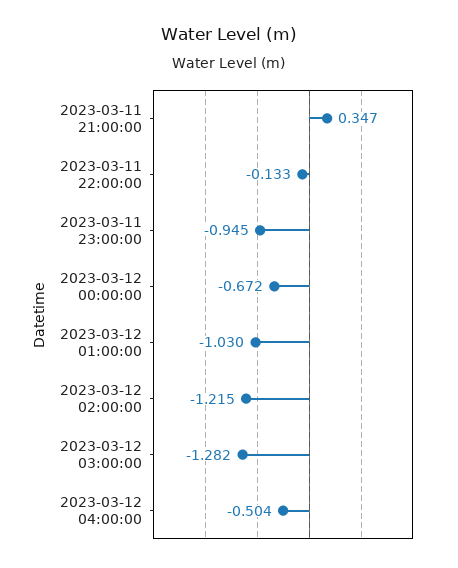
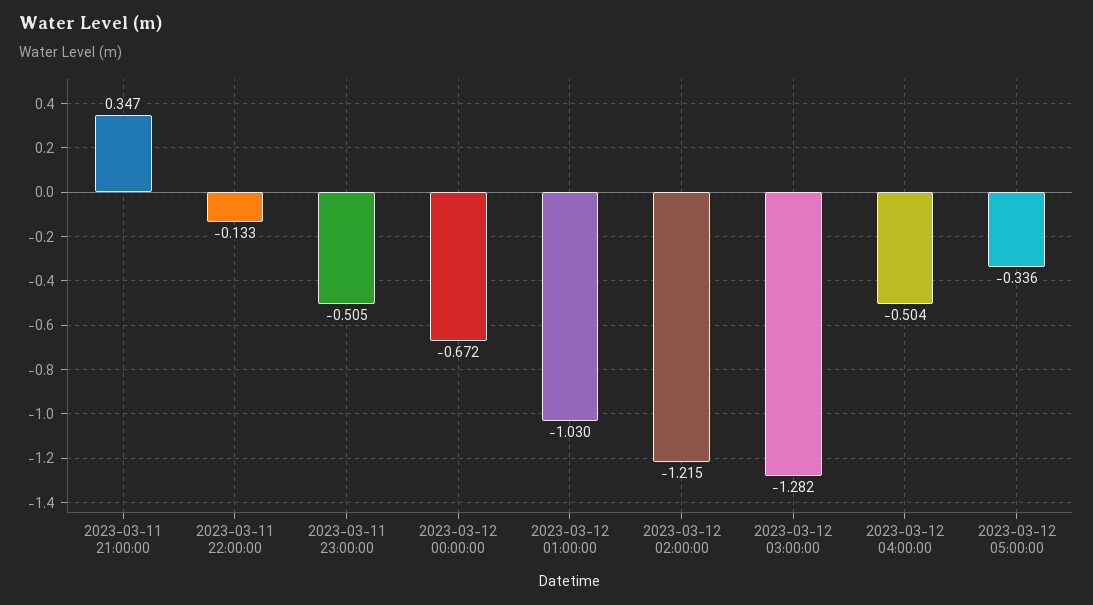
2023-03-11 23:00:00: -0.945 -> -0.505
2023-03-12 05:00:00: none -> -0.336

